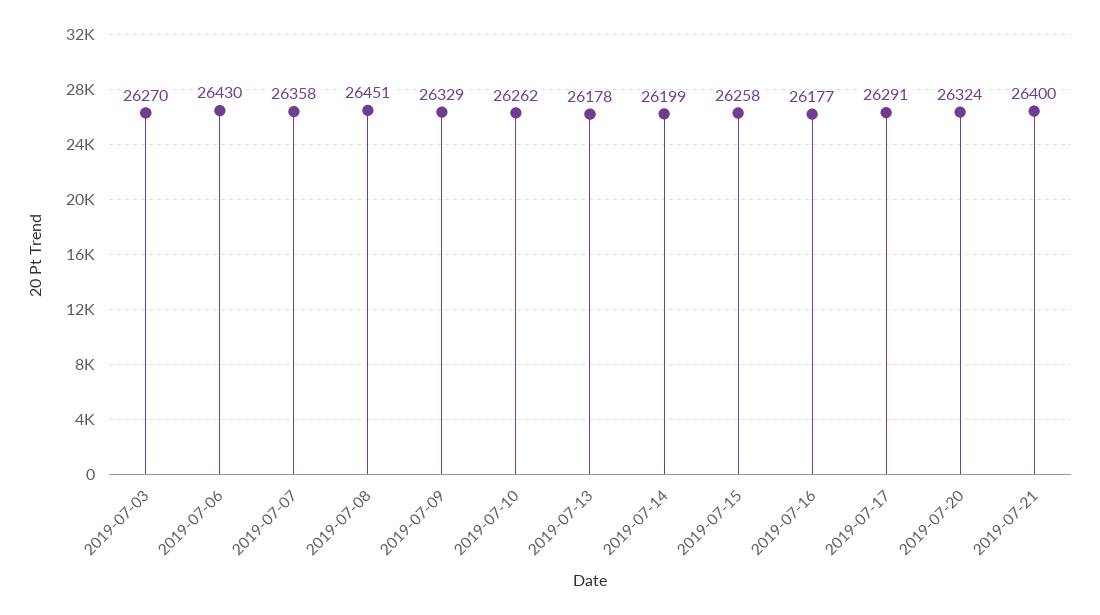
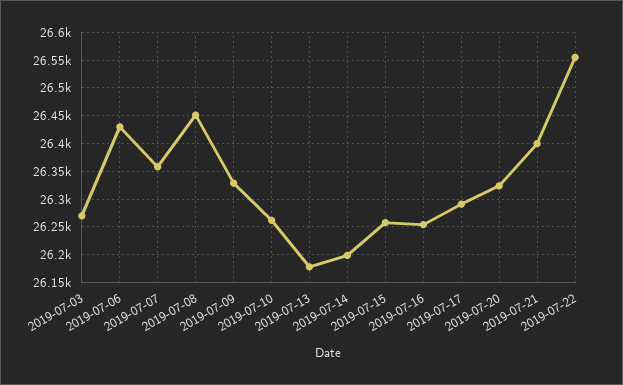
2019-07-16: 26177 -> 26250
2019-07-22: none -> 26550

